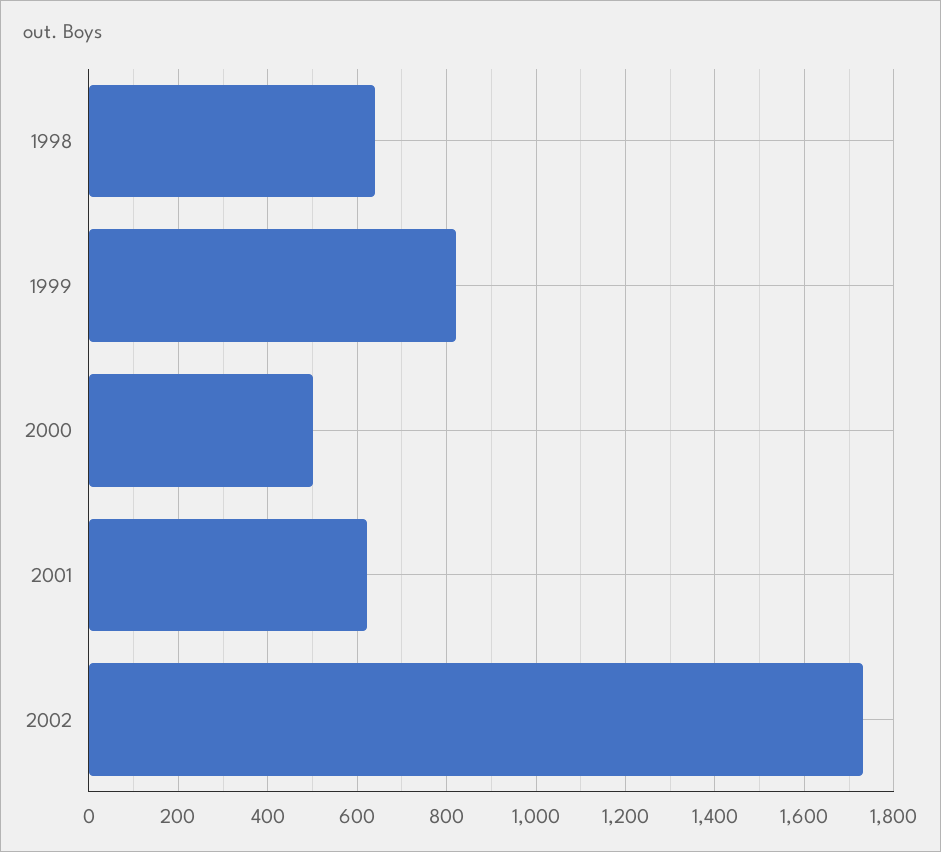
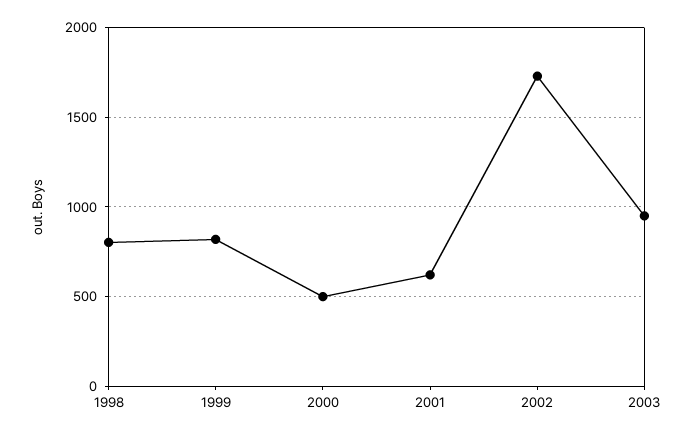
1998: 640 -> 800
2003: none -> 950

